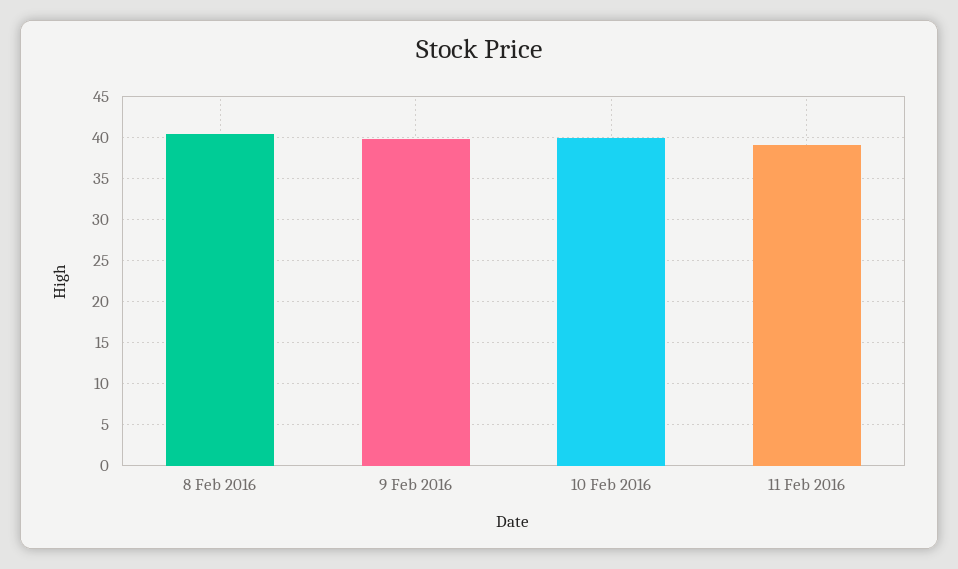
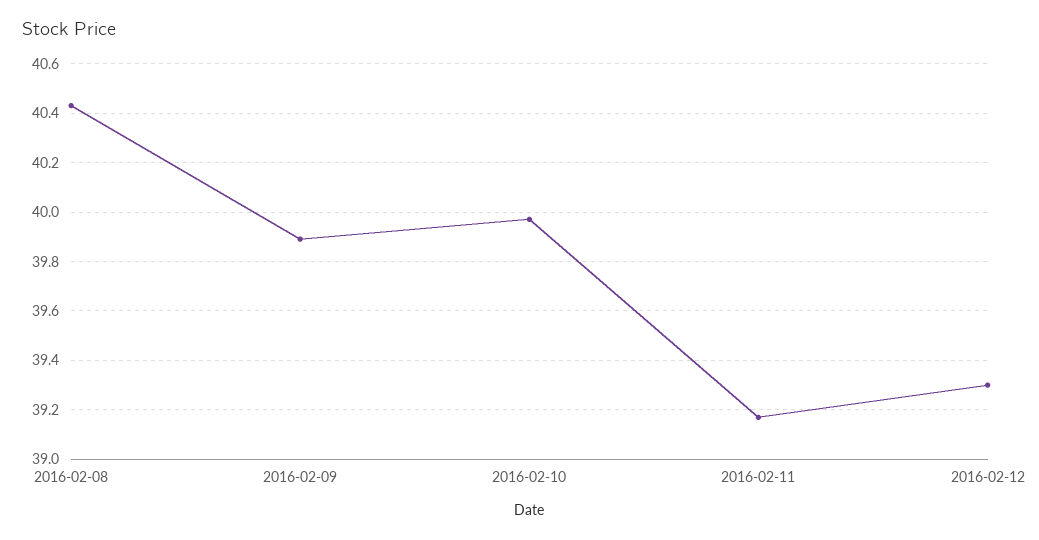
2016-02-12: none -> 39.3

